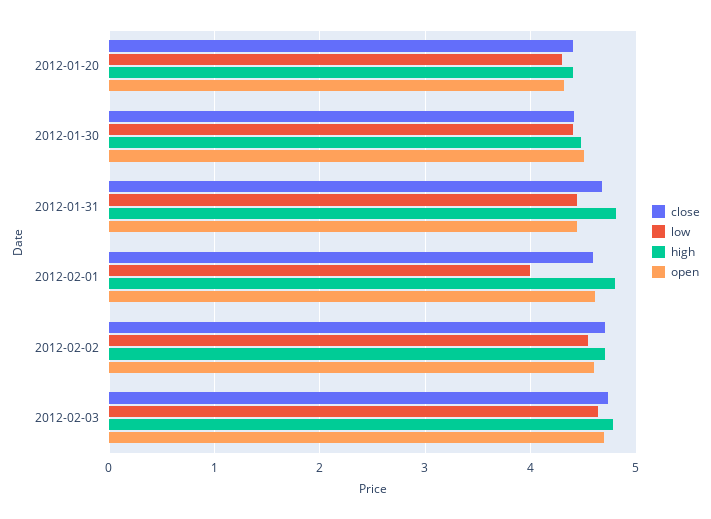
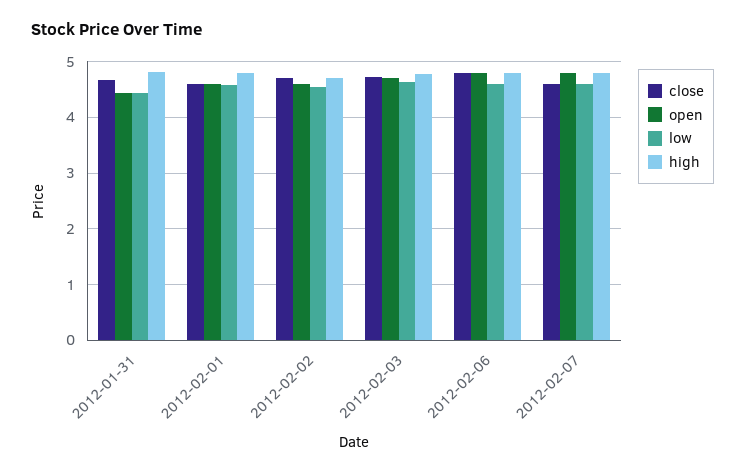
close, 2012-01-20: 4.4 -> none
low, 2012-01-20: 4.3 -> none
high, 2012-01-20: 4.4 -> none
open, 2012-01-20: 4.3 -> none
close, 2012-01-30: 4.4 -> none
low, 2012-01-30: 4.4 -> none
high, 2012-01-30: 4.5 -> none
open, 2012-01-30: 4.5 -> none
low, 2012-02-01: 4 -> 4.6
close, 2012-02-06: none -> 4.8
open, 2012-02-06: none -> 4.8
low, 2012-02-06: none -> 4.6
high, 2012-02-06: none -> 4.8
close, 2012-02-07: none -> 4.6
open, 2012-02-07: none -> 4.8
low, 2012-02-07: none -> 4.6
high, 2012-02-07: none -> 4.8

